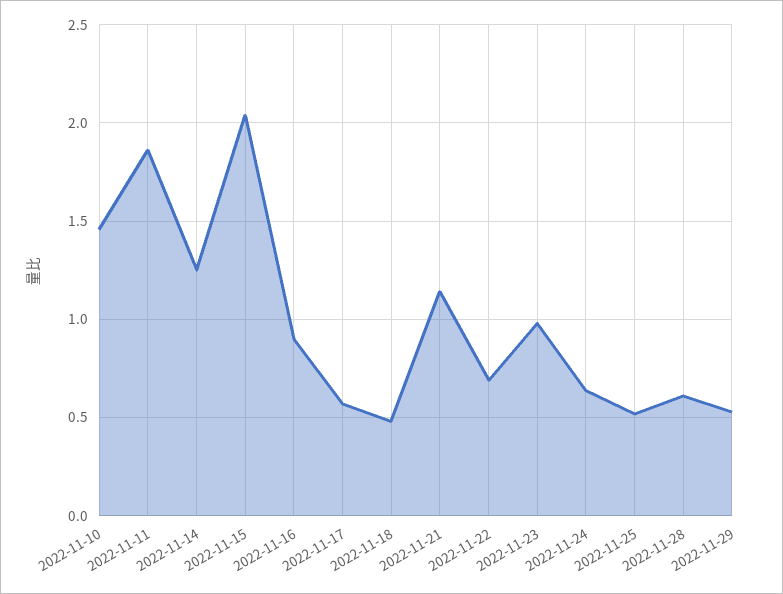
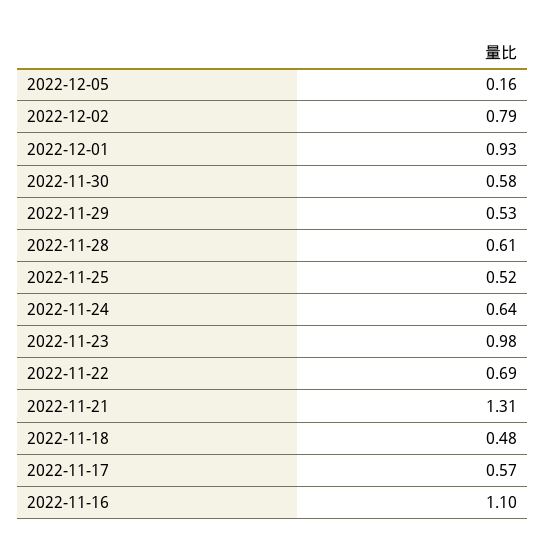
2022-11-10: 1.45 -> none
2022-11-11: 1.85 -> none
2022-11-14: 1.25 -> none
2022-11-15: 2.05 -> none
2022-11-16: 0.9 -> 1.1
2022-11-21: 1.15 -> 1.31
2022-12-05: none -> 0.16
2022-12-02: none -> 0.79
2022-12-01: none -> 0.93
2022-11-30: none -> 0.58

